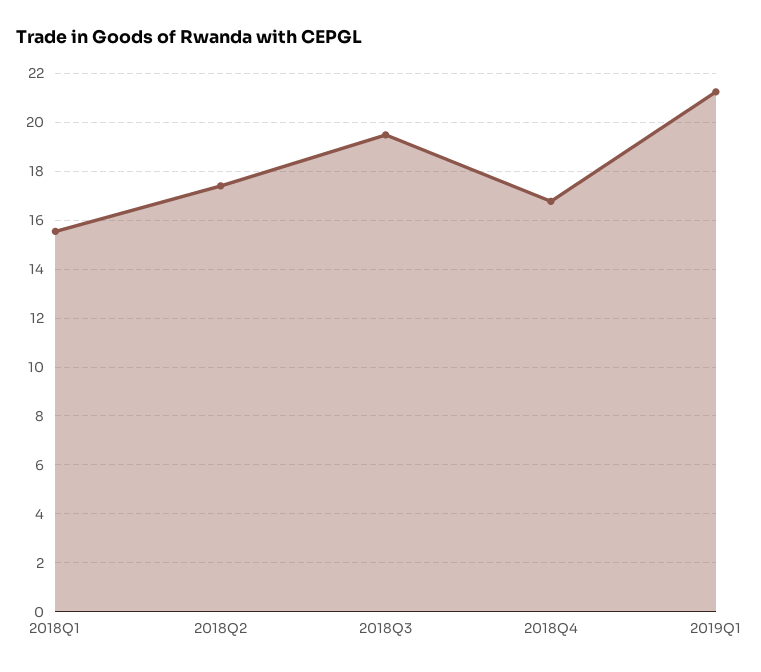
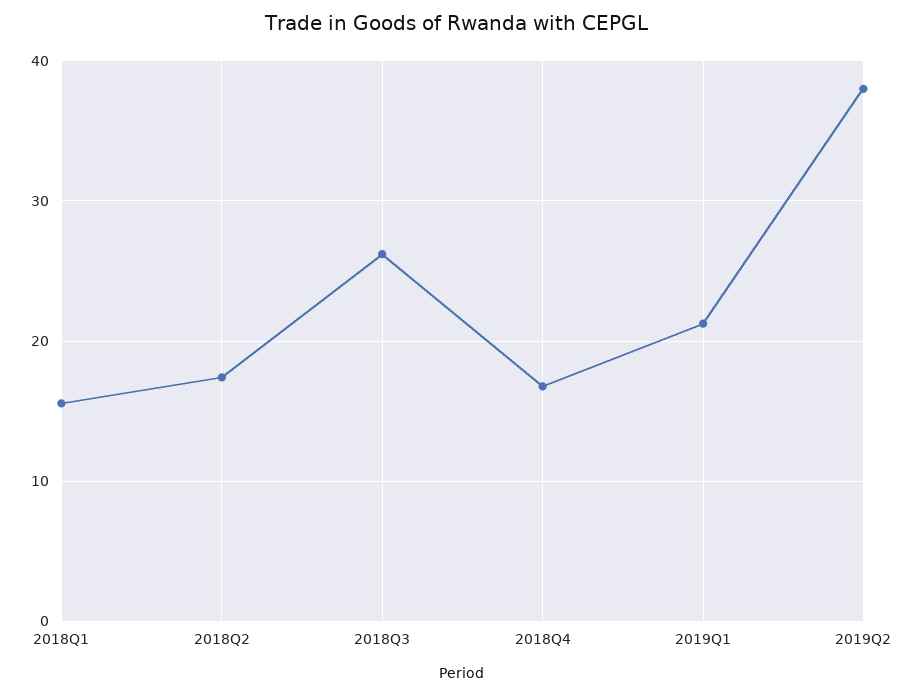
2018Q3: 19.5 -> 26
2019Q2: none -> 38

